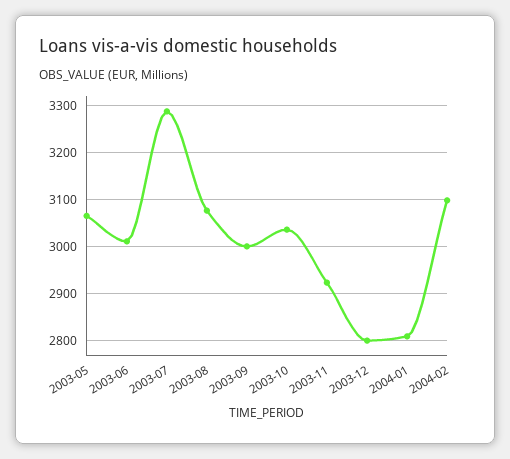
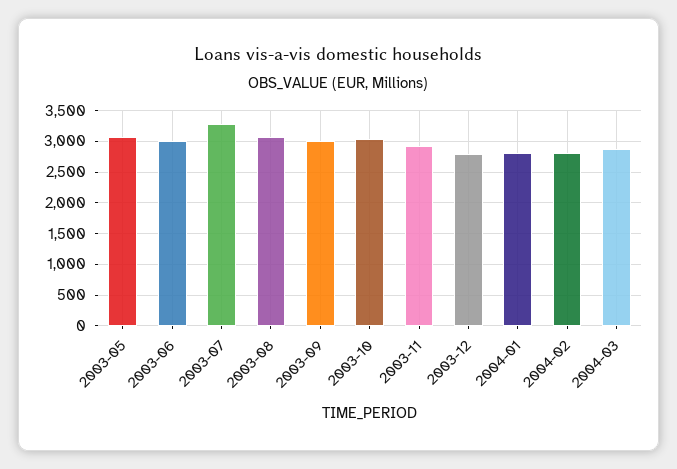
2004-02: 3100 -> 2800
2004-03: none -> 2900

